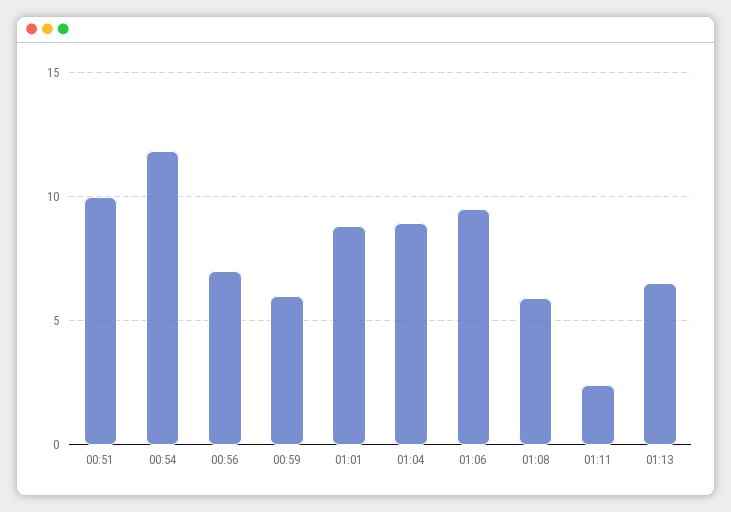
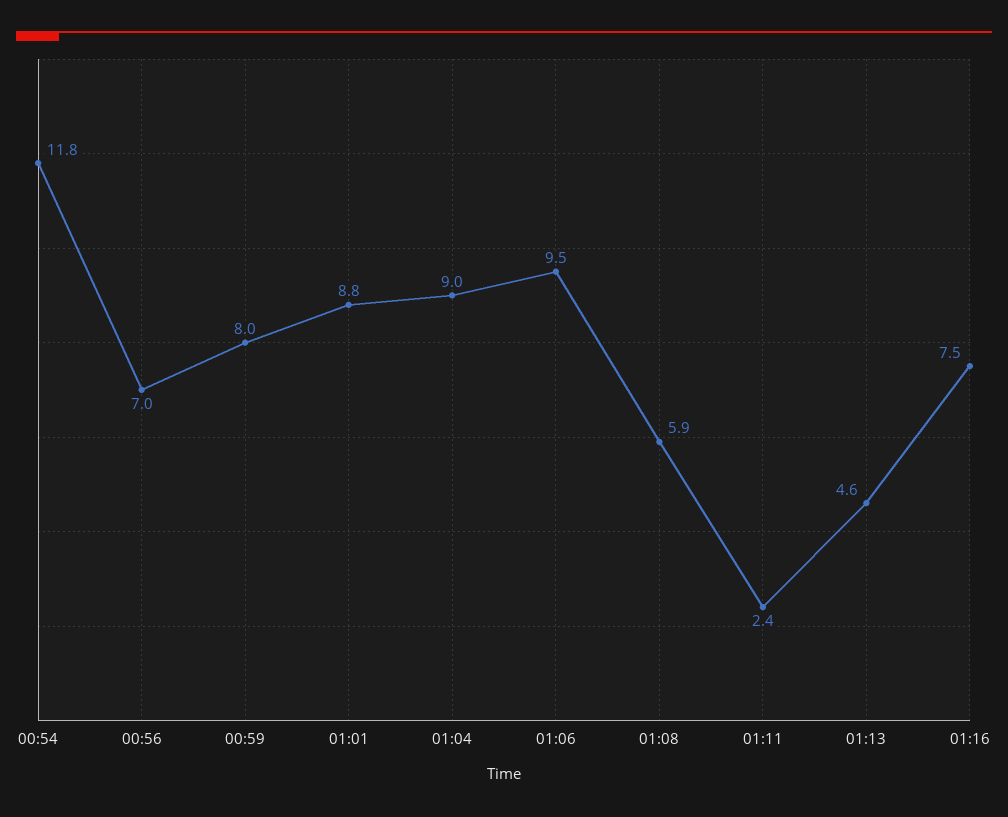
00:51: 10 -> none
00:59: 6 -> 8
01:13: 6.5 -> 4.6
01:16: none -> 7.5

